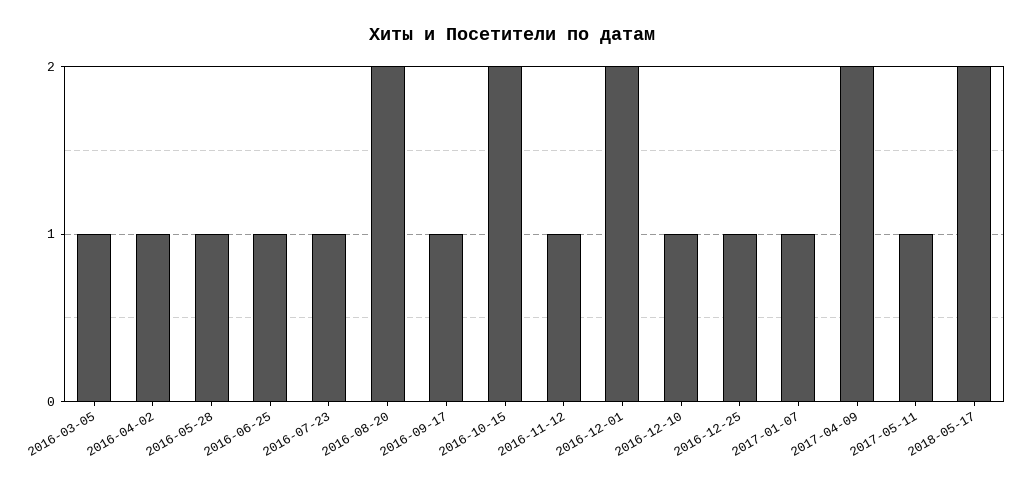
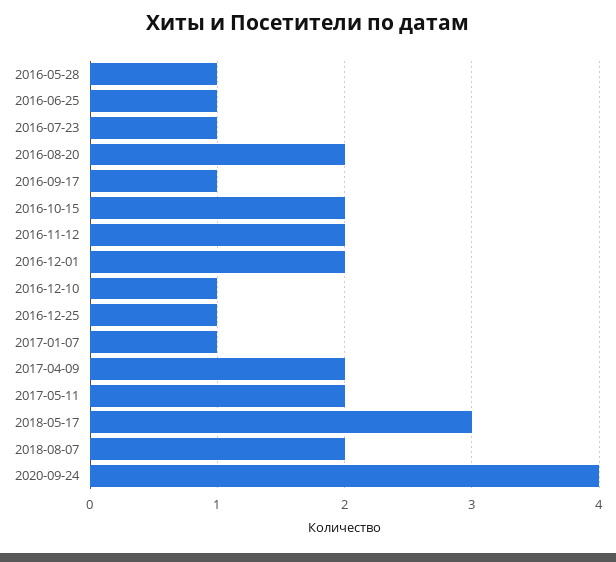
2016-03-05: 1 -> none
2016-04-02: 1 -> none
2016-11-12: 1 -> 2
2017-05-11: 1 -> 2
2018-05-17: 2 -> 3
2018-08-07: none -> 2
2020-09-24: none -> 4

